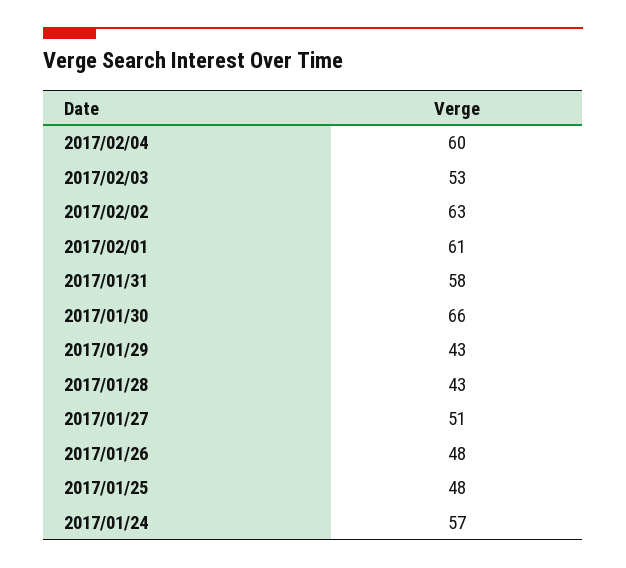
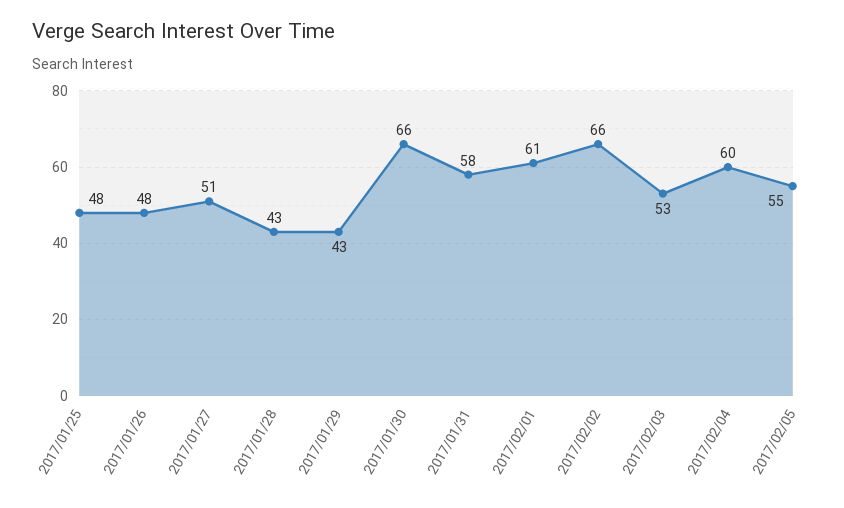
2017/02/02: 63 -> 66
2017/01/24: 57 -> none
2017/02/05: none -> 55

